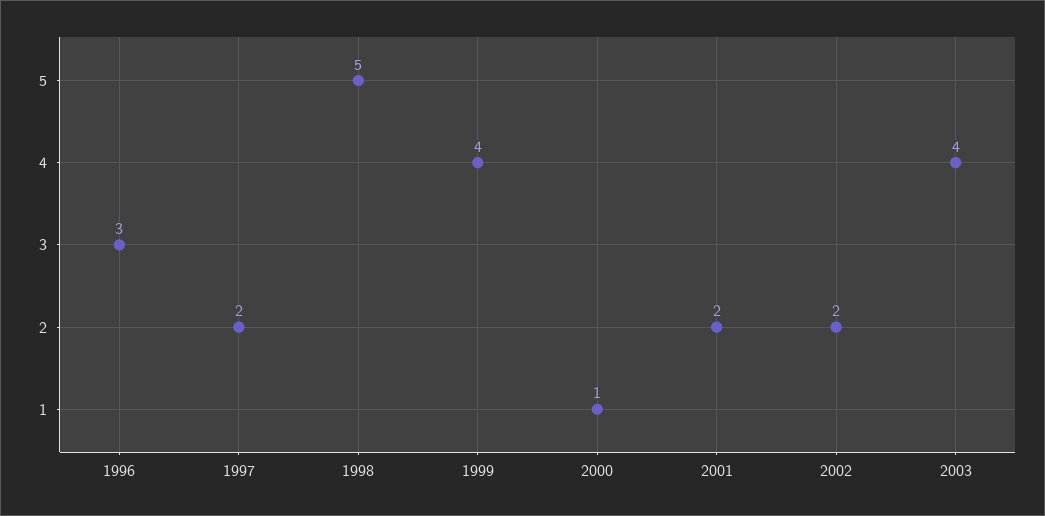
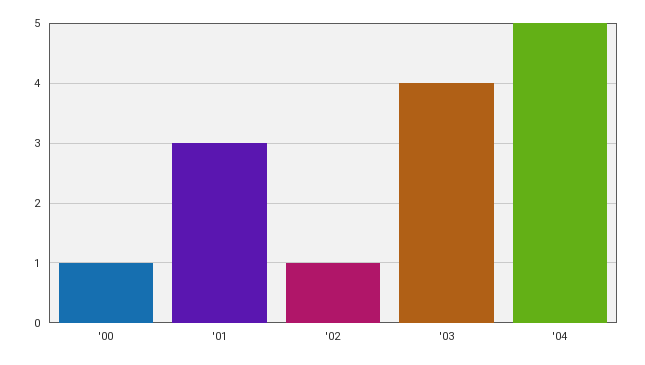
1996: 3 -> none
1997: 2 -> none
1998: 5 -> none
1999: 4 -> none
2001: 2 -> 3
2002: 2 -> 1
'04: none -> 5

